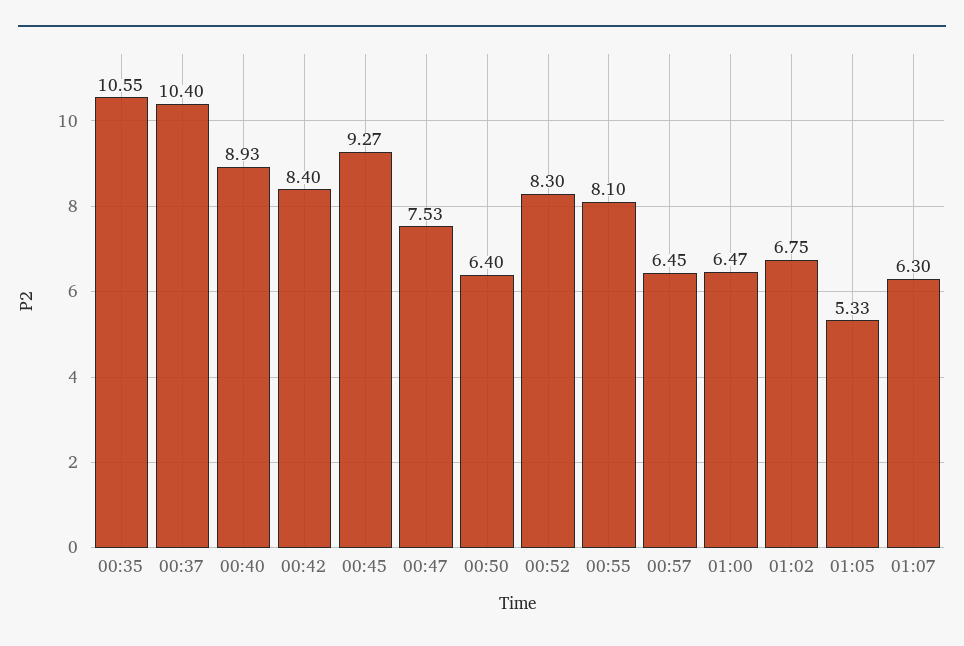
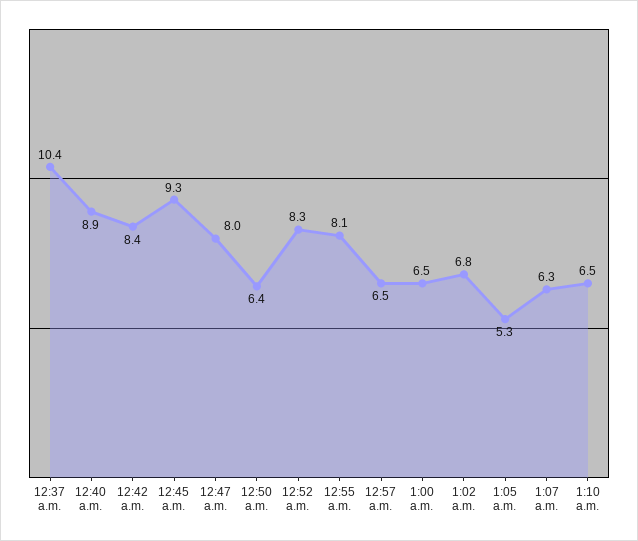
00:35: 10.55 -> none
00:47: 7.53 -> 8
1:10 a.m.: none -> 6.5

